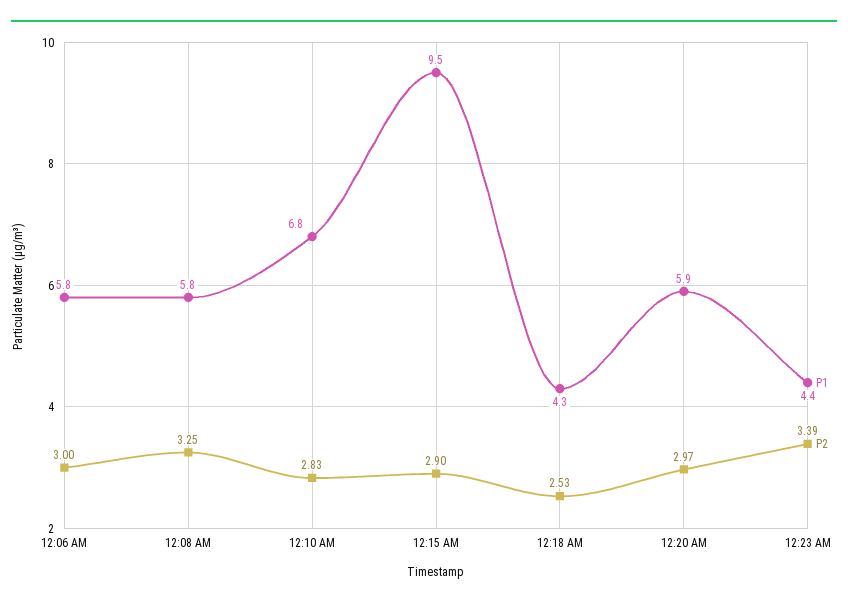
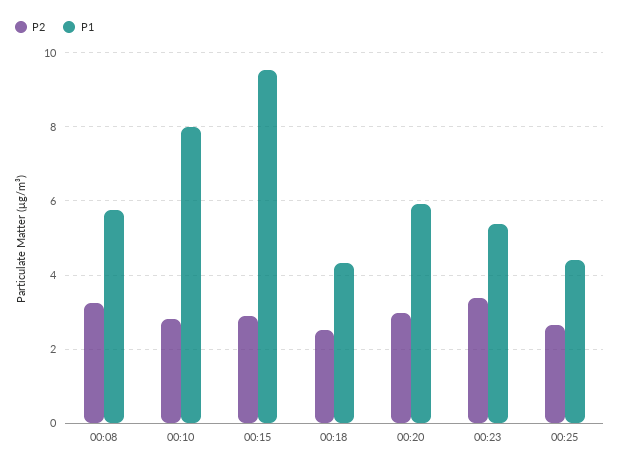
P1, 12:06 AM: 5.8 -> none
P2, 12:06 AM: 3 -> none
P1, 12:10 AM: 6.8 -> 8
P1, 12:23 AM: 4.4 -> 5.4
P2, 00:25: none -> 2.6
P1, 00:25: none -> 4.4

